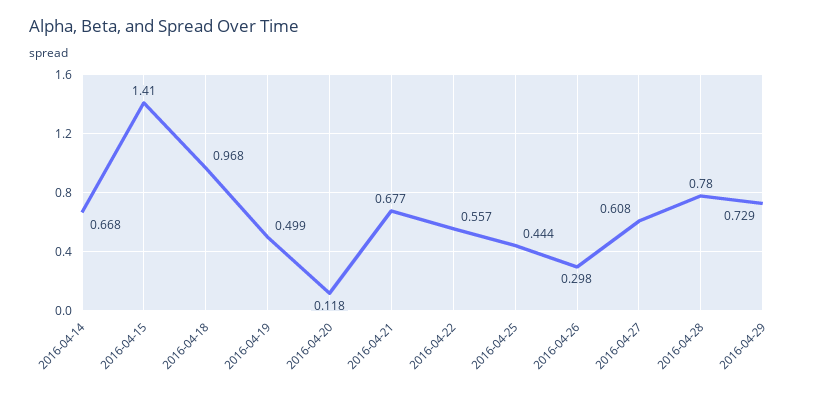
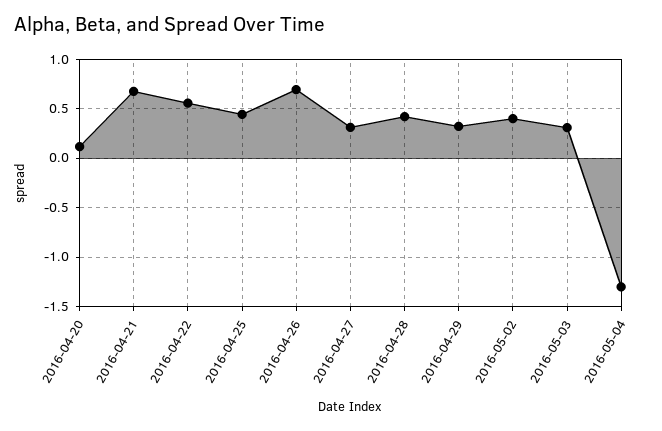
2016-04-14: 0.668 -> none
2016-04-15: 1.41 -> none
2016-04-18: 0.968 -> none
2016-04-19: 0.499 -> none
2016-04-26: 0.298 -> 0.7
2016-04-27: 0.608 -> 0.3
2016-04-28: 0.78 -> 0.4
2016-04-29: 0.729 -> 0.3
2016-05-02: none -> 0.4
2016-05-03: none -> 0.3
2016-05-04: none -> -1.3

